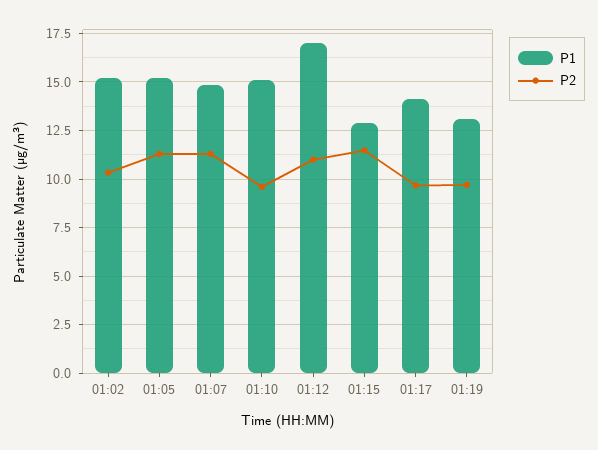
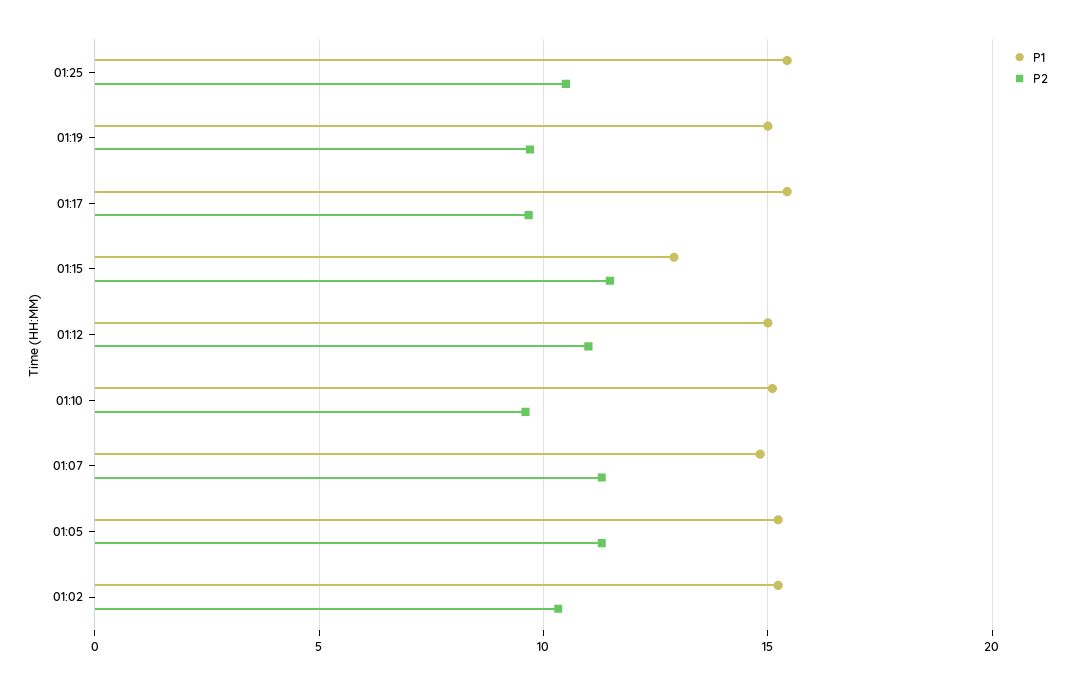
P1, 01:12: 17 -> 15
P1, 01:17: 14 -> 15.5
P1, 01:19: 13 -> 15
P1, 01:25: none -> 15.5
P2, 01:25: none -> 10.5

